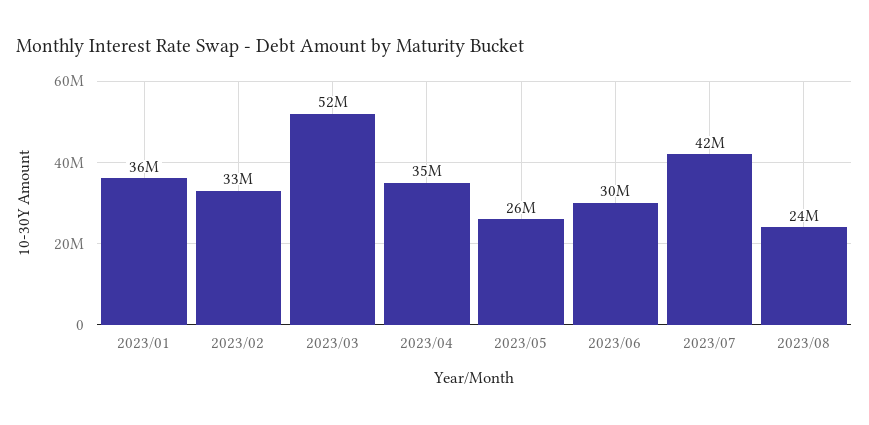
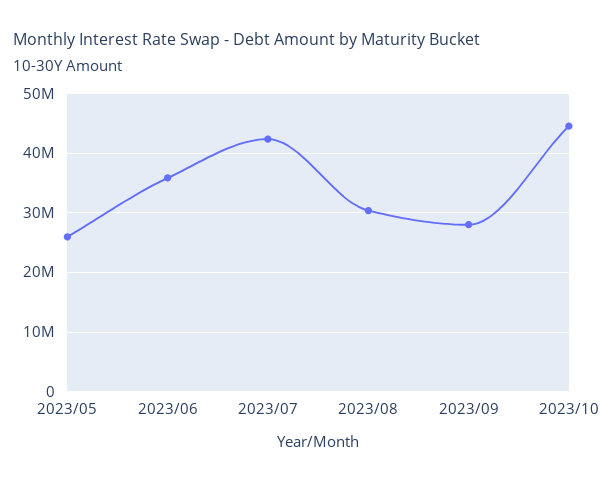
2023/01: 36000000 -> none
2023/02: 33000000 -> none
2023/03: 52000000 -> none
2023/04: 35000000 -> none
2023/06: 30000000 -> 36000000
2023/08: 24000000 -> 30000000
2023/09: none -> 28000000
2023/10: none -> 44000000

